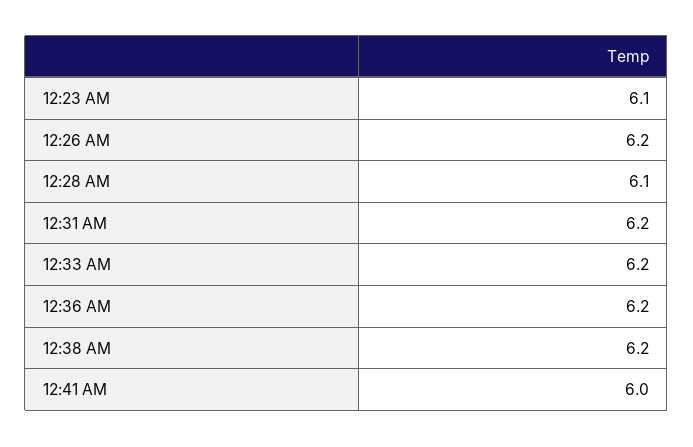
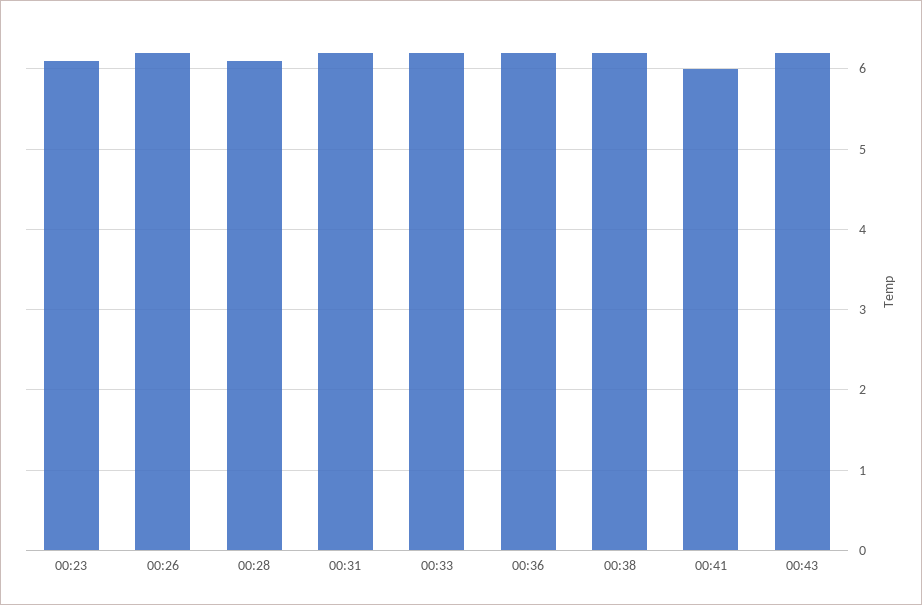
00:43: none -> 6.2

